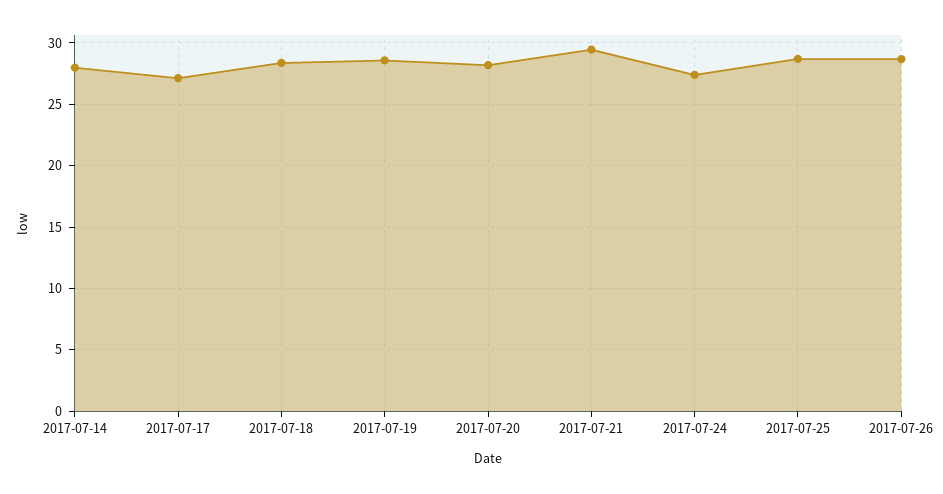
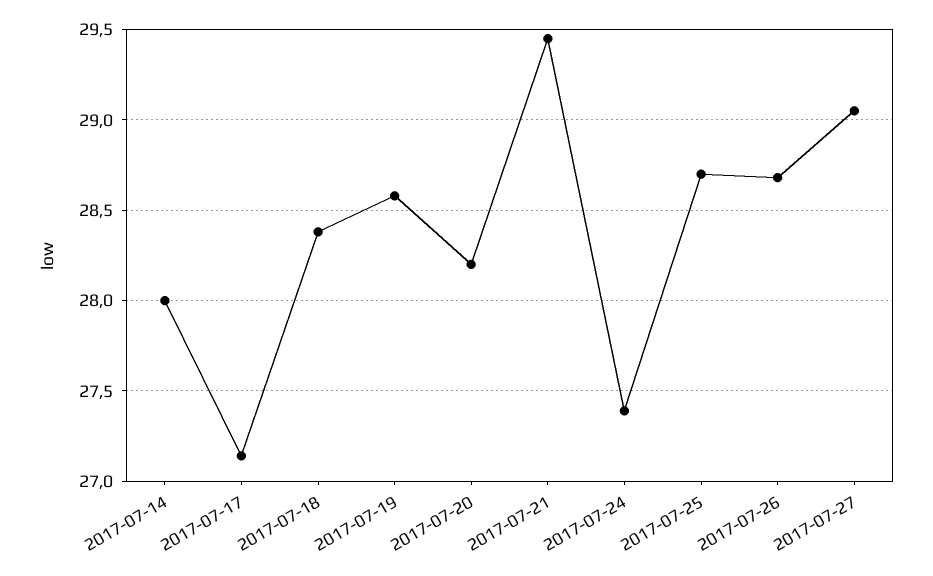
2017-07-27: none -> 29.05

